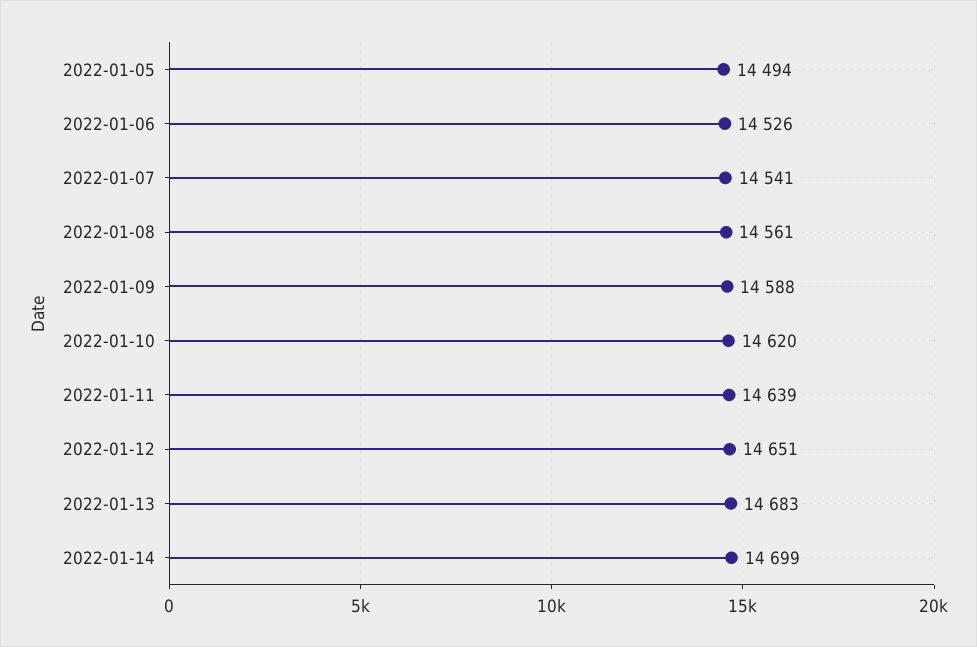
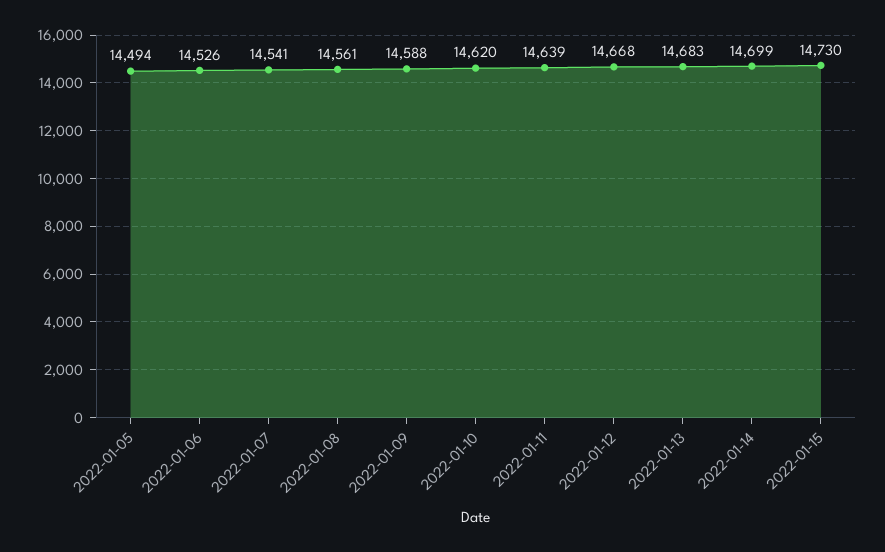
2022-01-12: 14651 -> 14668
2022-01-15: none -> 14730

